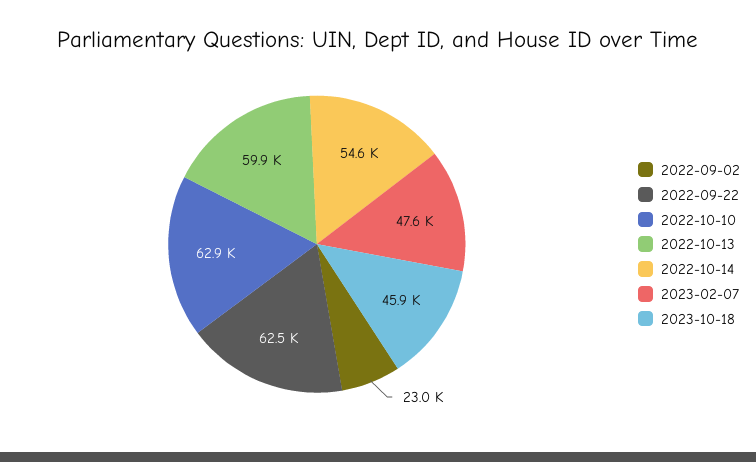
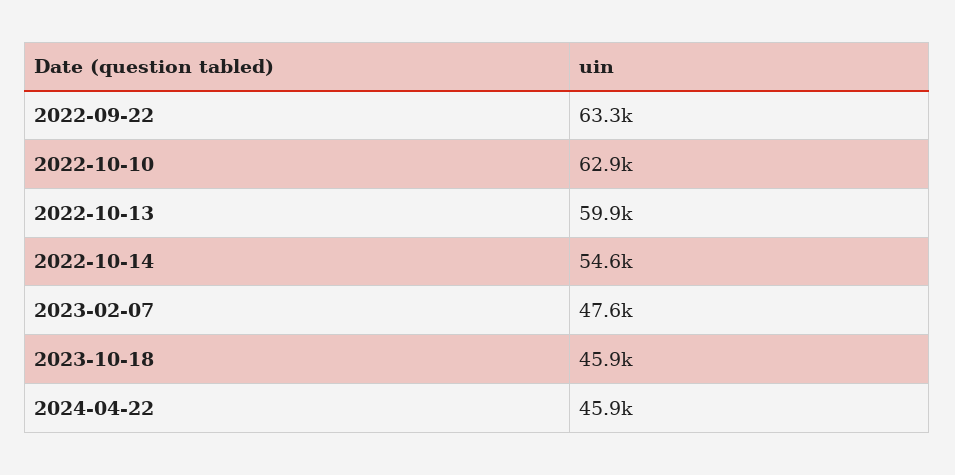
2022-09-02: 23000 -> none
2022-09-22: 62500 -> 63300
2024-04-22: none -> 45900

